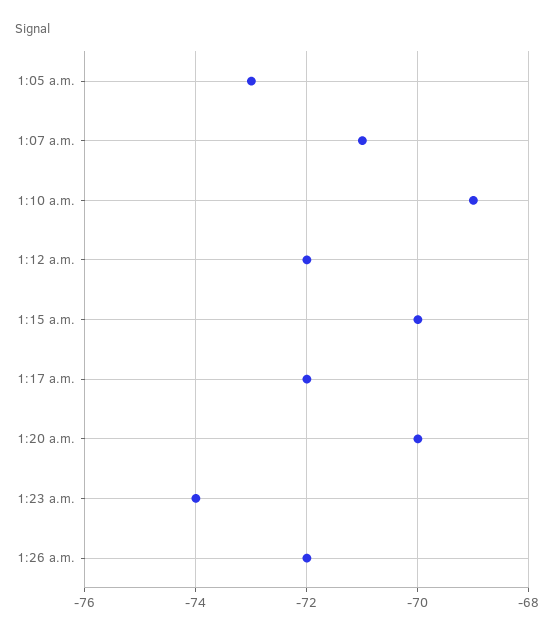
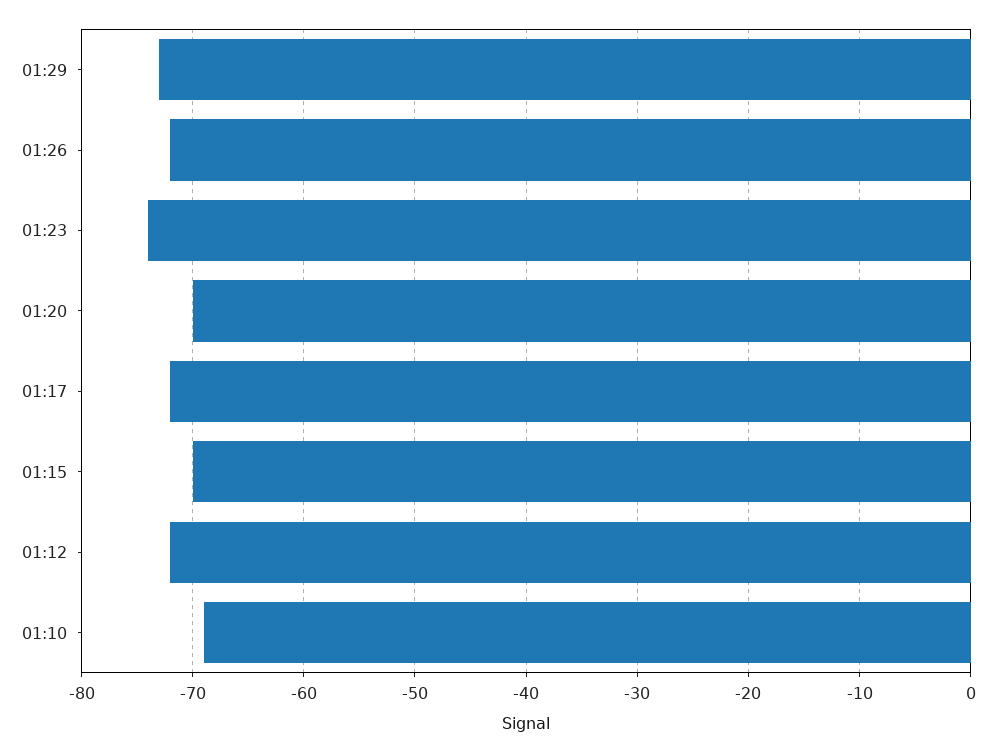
1:05 a.m.: -73 -> none
1:07 a.m.: -71 -> none
01:29: none -> -73

